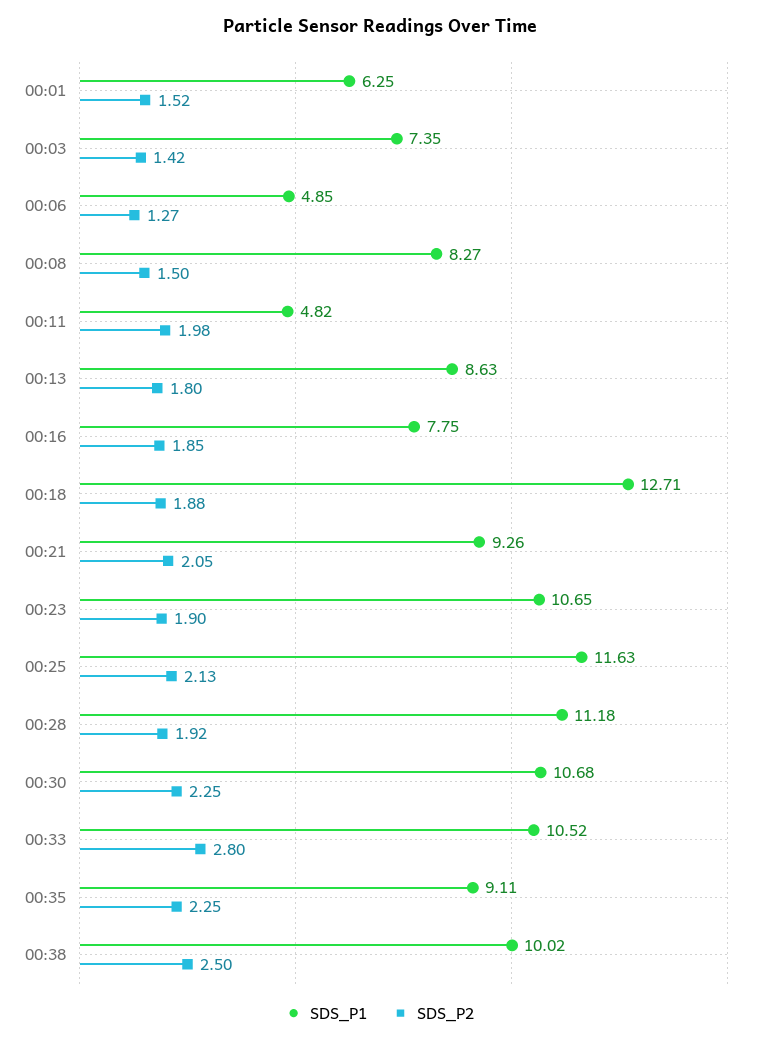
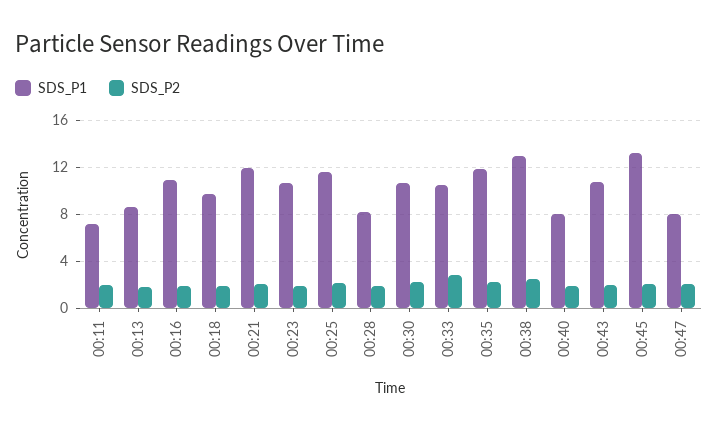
SDS_P1, 00:01: 6.25 -> none
SDS_P2, 00:01: 1.52 -> none
SDS_P1, 00:03: 7.35 -> none
SDS_P2, 00:03: 1.42 -> none
SDS_P1, 00:06: 4.85 -> none
SDS_P2, 00:06: 1.27 -> none
SDS_P1, 00:08: 8.27 -> none
SDS_P2, 00:08: 1.5 -> none
SDS_P1, 00:11: 4.82 -> 7
SDS_P1, 00:16: 7.75 -> 11
SDS_P1, 00:18: 12.71 -> 10
SDS_P1, 00:21: 9.26 -> 12
SDS_P1, 00:28: 11.18 -> 8
SDS_P1, 00:35: 9.11 -> 12
SDS_P1, 00:38: 10.02 -> 13
SDS_P1, 00:40: none -> 8
SDS_P2, 00:40: none -> 2
SDS_P1, 00:43: none -> 11
SDS_P2, 00:43: none -> 2
SDS_P1, 00:45: none -> 13
SDS_P2, 00:45: none -> 2
SDS_P1, 00:47: none -> 8
SDS_P2, 00:47: none -> 2

